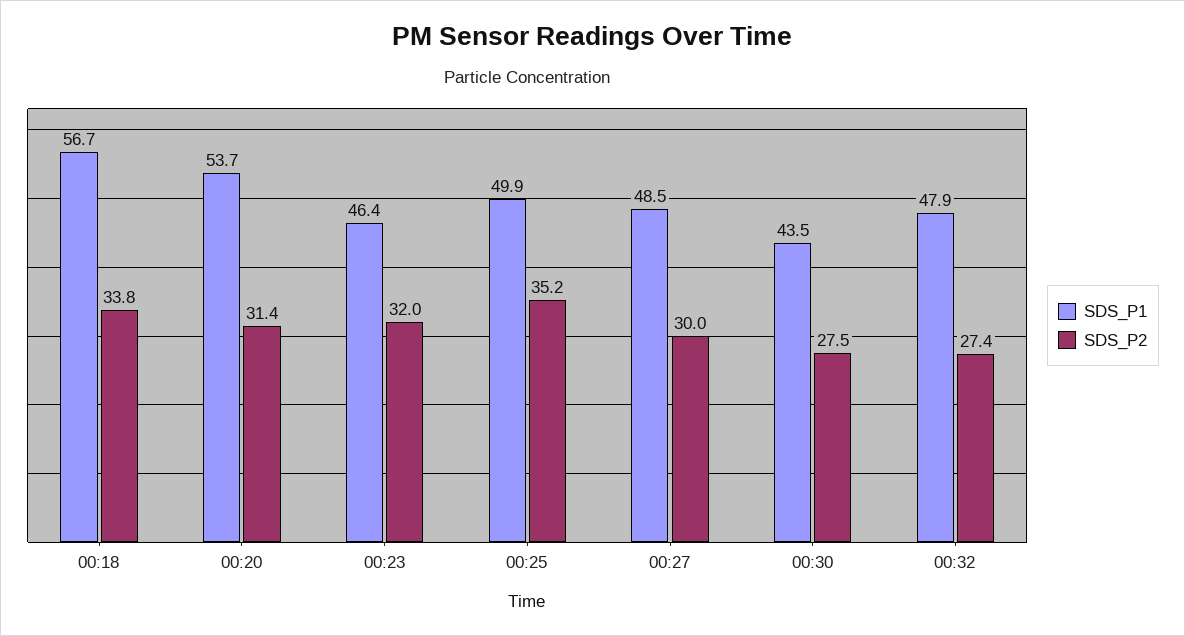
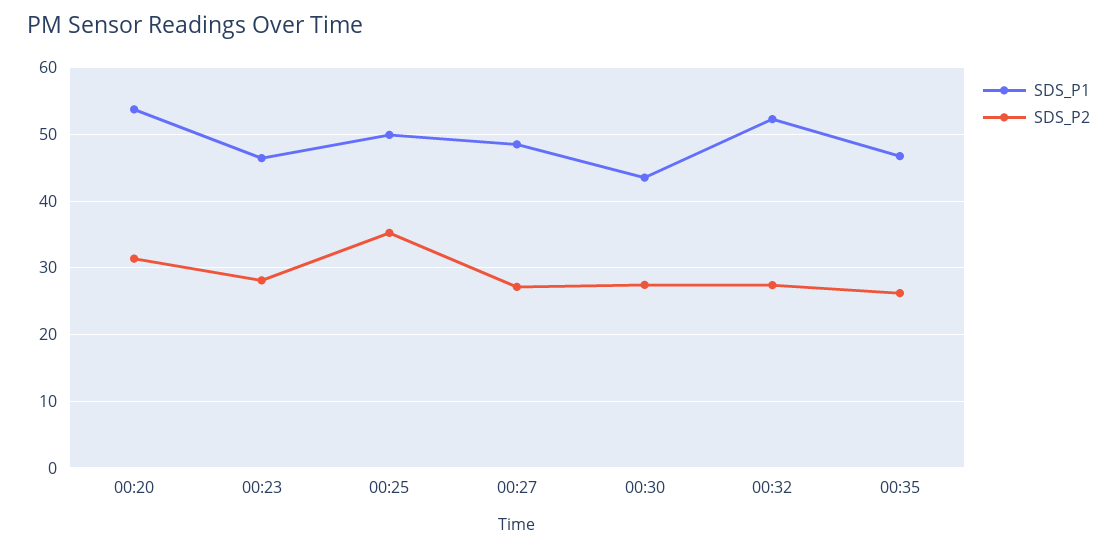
SDS_P1, 00:18: 56.7 -> none
SDS_P2, 00:18: 33.8 -> none
SDS_P2, 00:23: 32 -> 28
SDS_P2, 00:27: 30 -> 27
SDS_P1, 00:32: 47.9 -> 52
SDS_P1, 00:35: none -> 47
SDS_P2, 00:35: none -> 26

